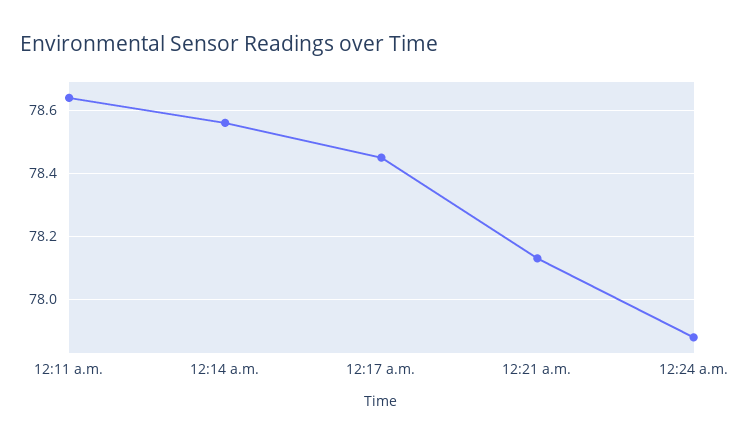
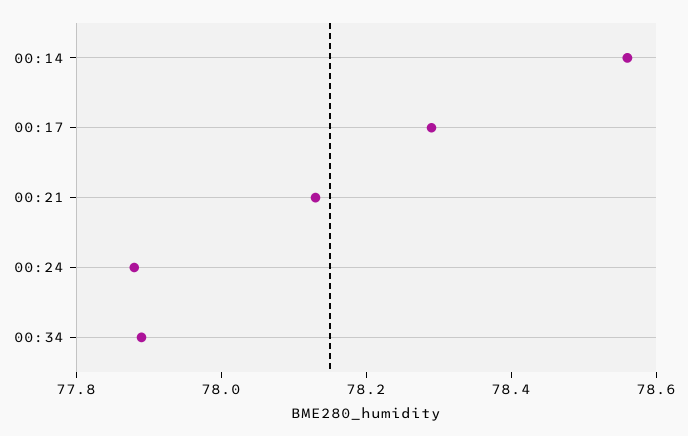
12:11 a.m.: 78.65 -> none
12:17 a.m.: 78.45 -> 78.3
00:34: none -> 77.9

